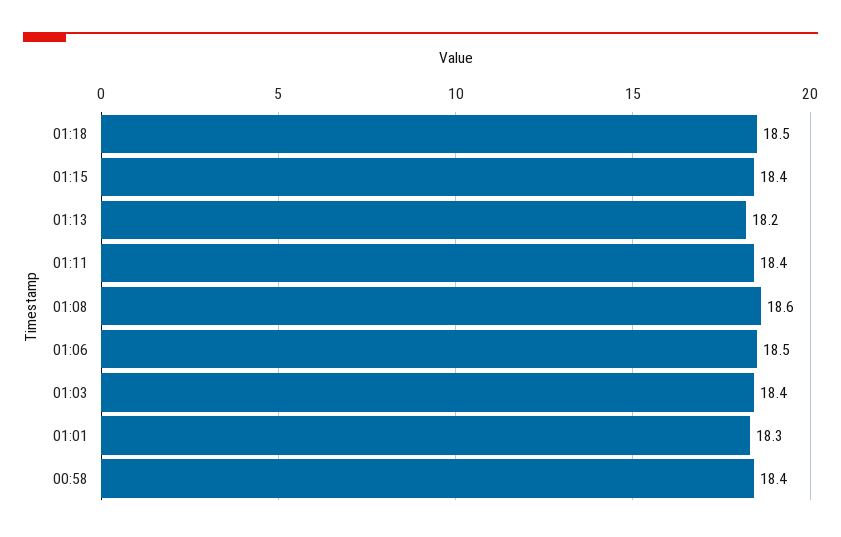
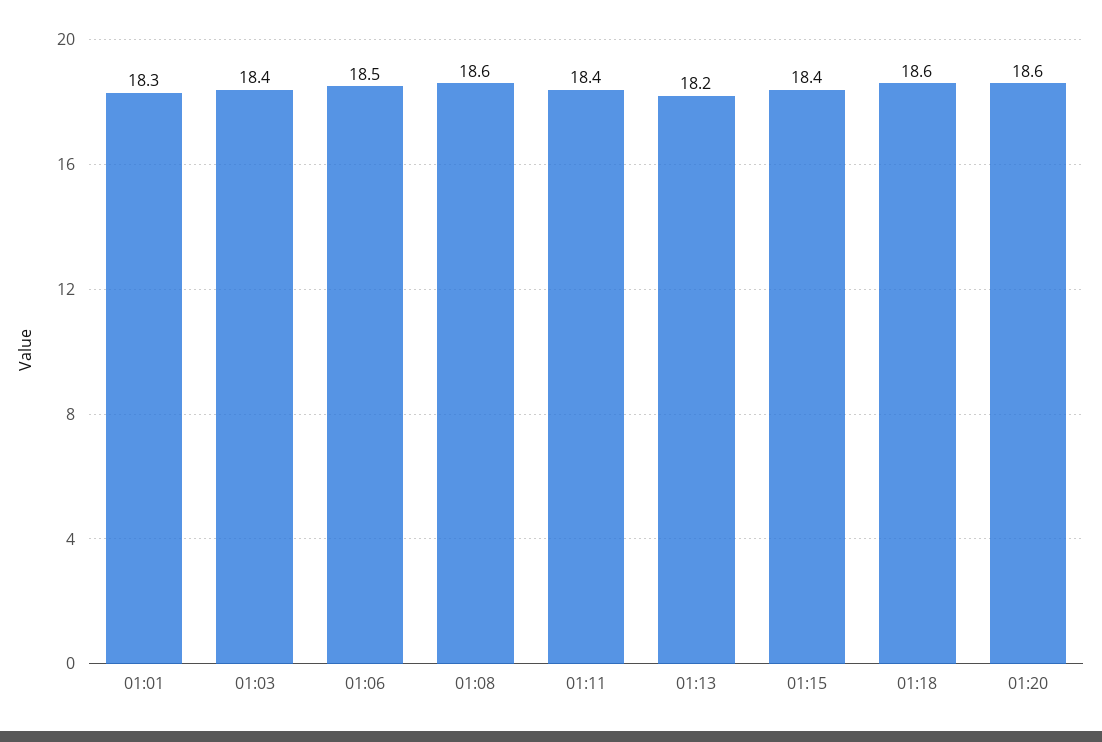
01:18: 18.5 -> 18.6
00:58: 18.4 -> none
01:20: none -> 18.6

